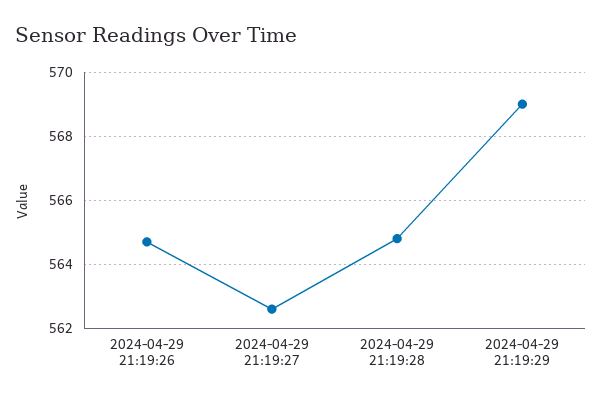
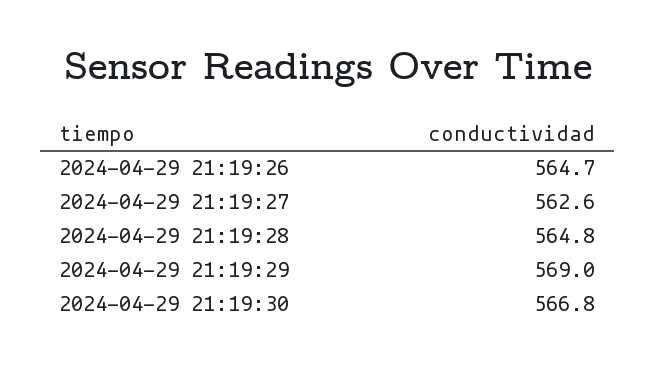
2024-04-29 21:19:30: none -> 566.8

